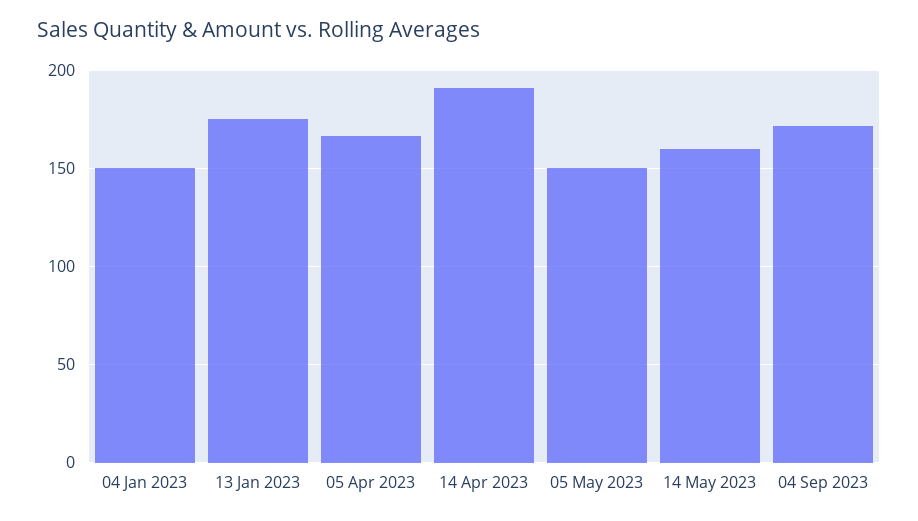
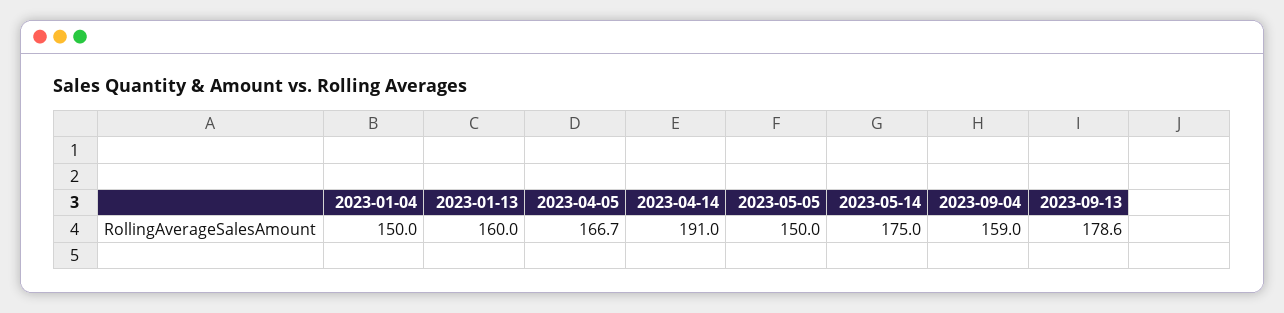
13 Jan 2023: 175 -> 160
14 May 2023: 160 -> 175
04 Sep 2023: 170 -> 159
2023-09-13: none -> 178.6

